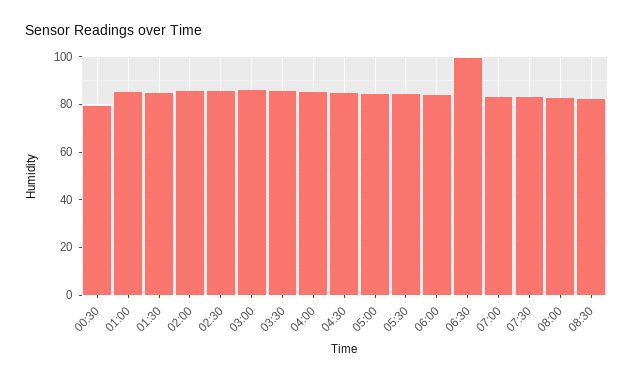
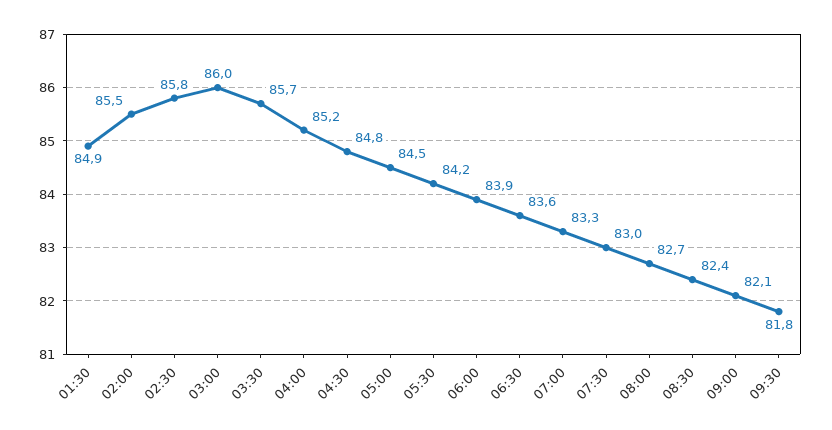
00:30: 80 -> none
01:00: 85 -> none
06:30: 100 -> 83.6
09:00: none -> 82.1
09:30: none -> 81.8

